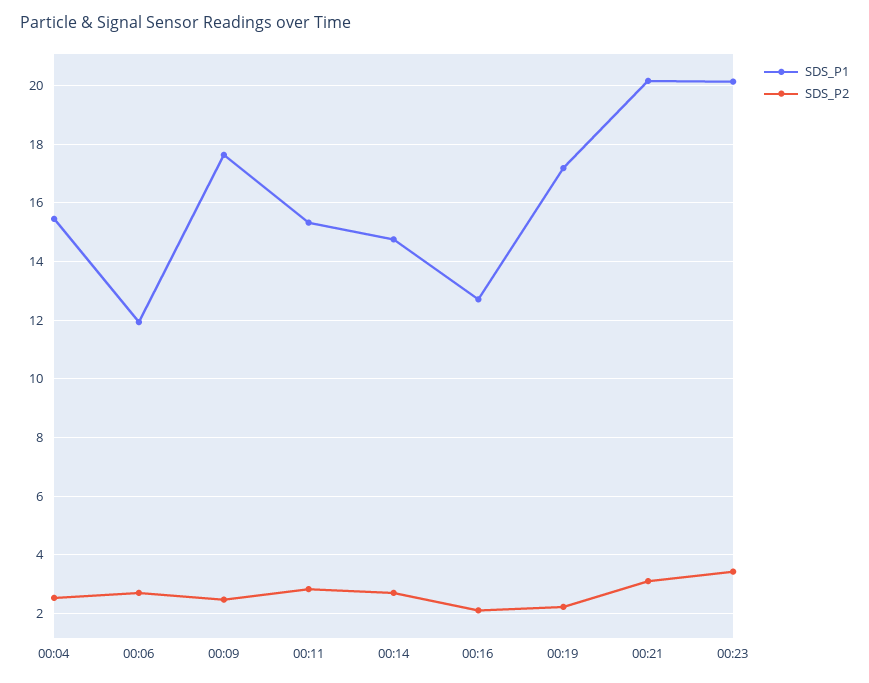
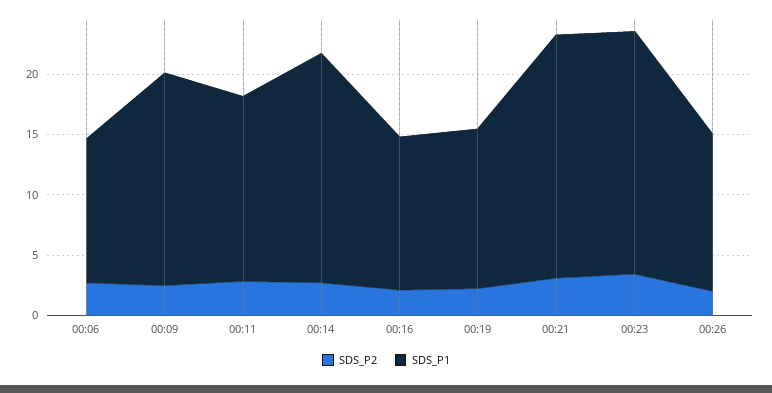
SDS_P1, 00:04: 15.5 -> none
SDS_P2, 00:04: 2.5 -> none
SDS_P1, 00:14: 14.75 -> 19
SDS_P1, 00:19: 17.25 -> 13
SDS_P2, 00:26: none -> 2
SDS_P1, 00:26: none -> 13

